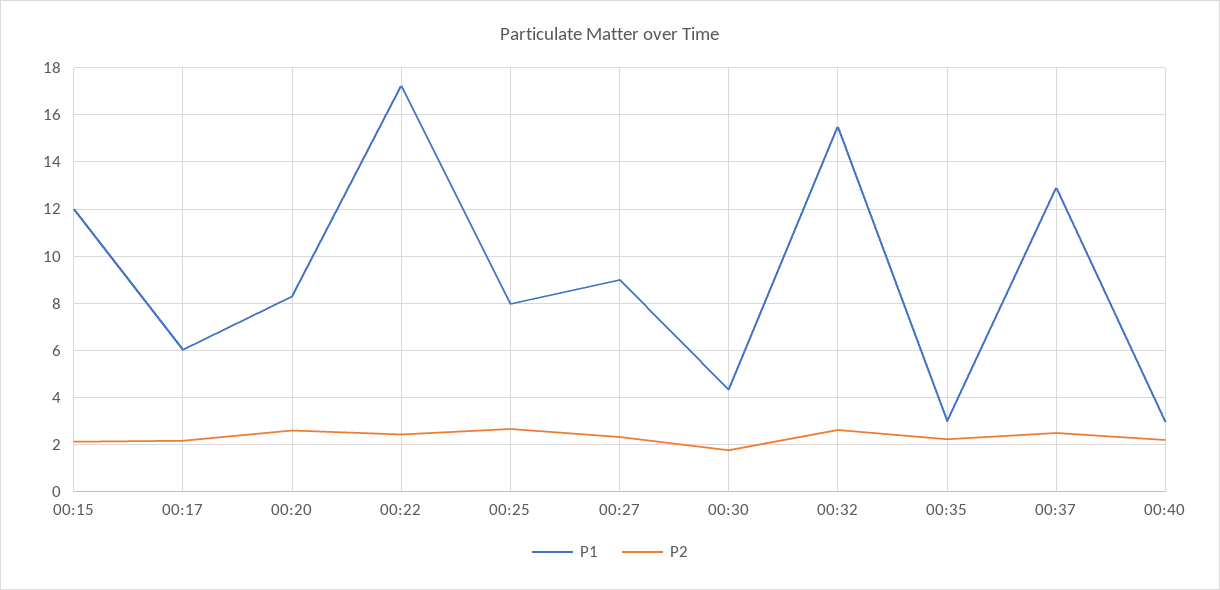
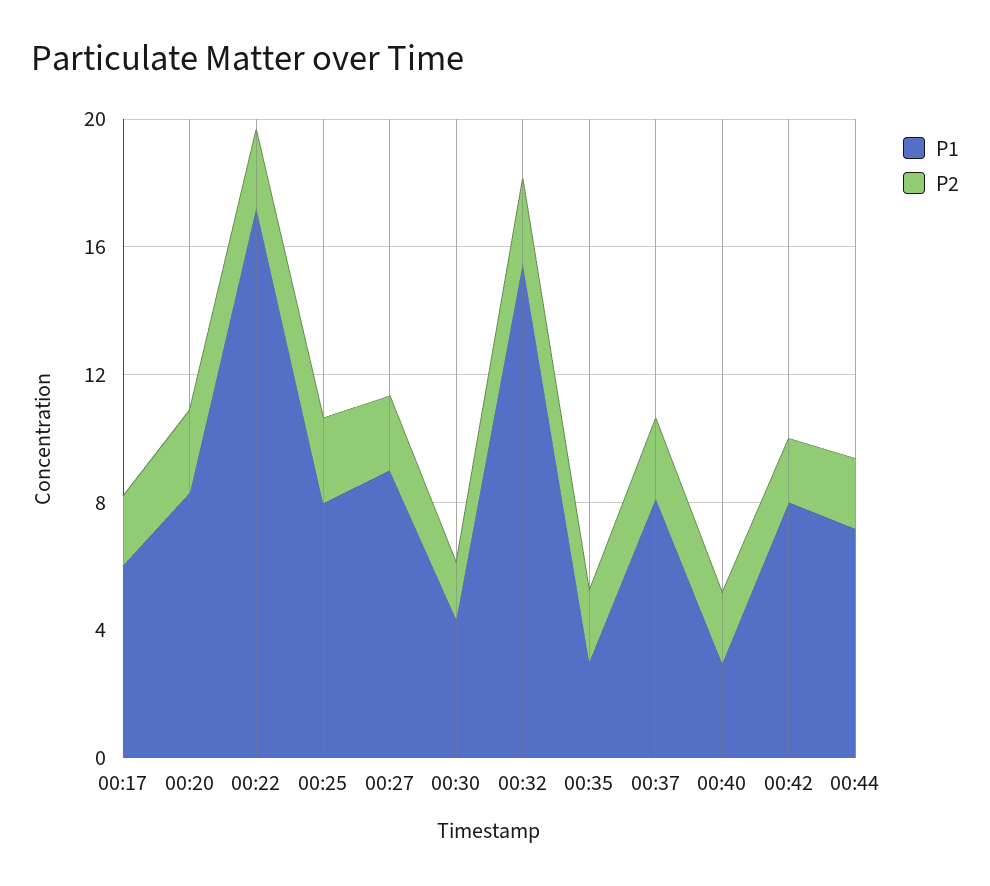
P1, 00:15: 12 -> none
P2, 00:15: 2 -> none
P1, 00:37: 13 -> 8
P1, 00:42: none -> 8
P2, 00:42: none -> 2
P1, 00:44: none -> 7
P2, 00:44: none -> 2

